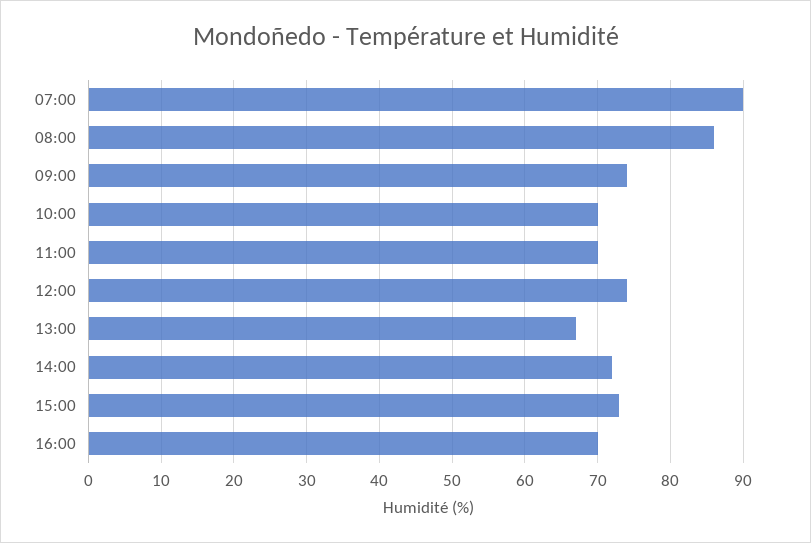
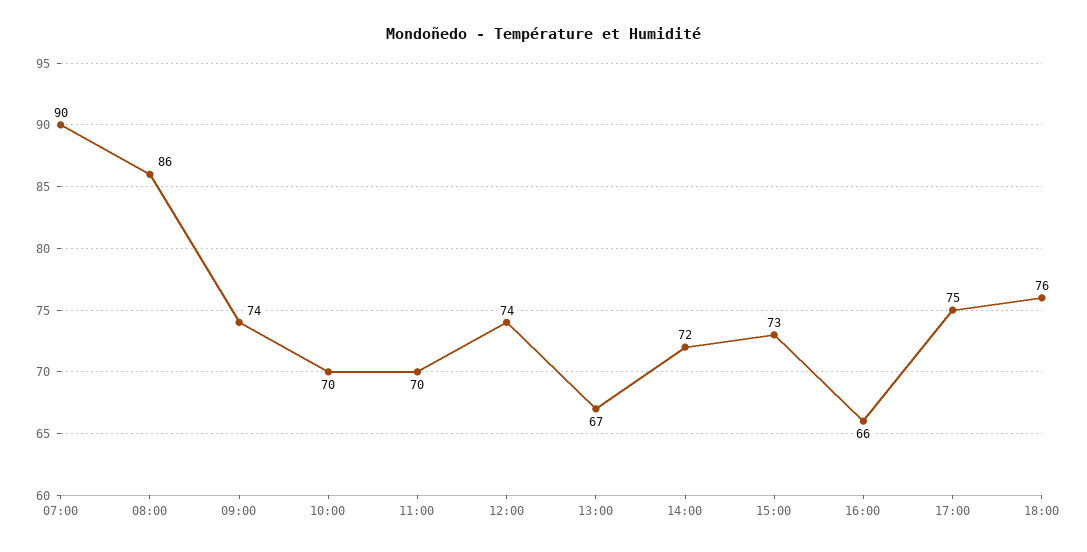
16:00: 70 -> 66
17:00: none -> 75
18:00: none -> 76

